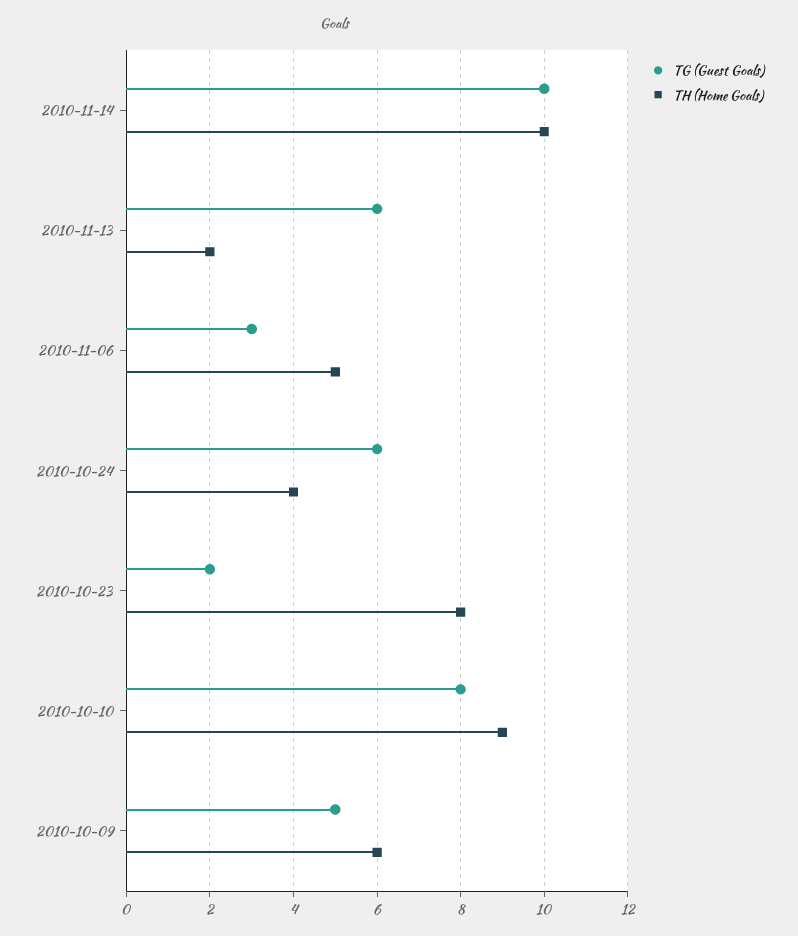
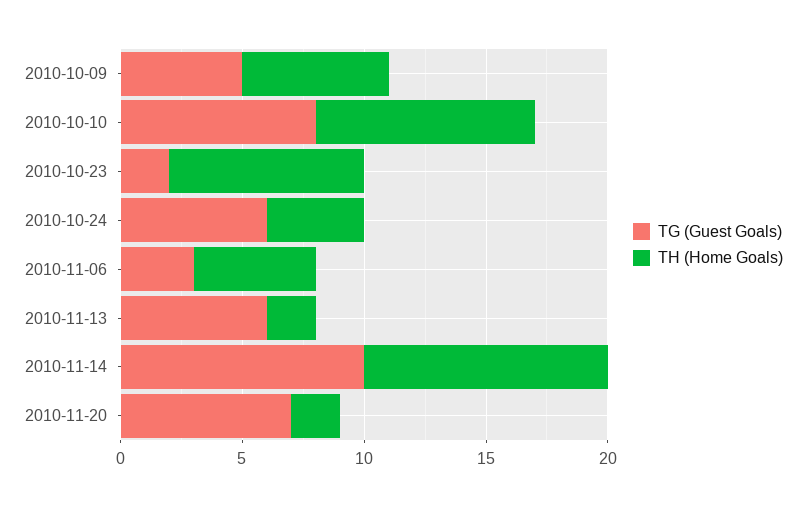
TG (Guest Goals), 2010-11-20: none -> 7
TH (Home Goals), 2010-11-20: none -> 2

